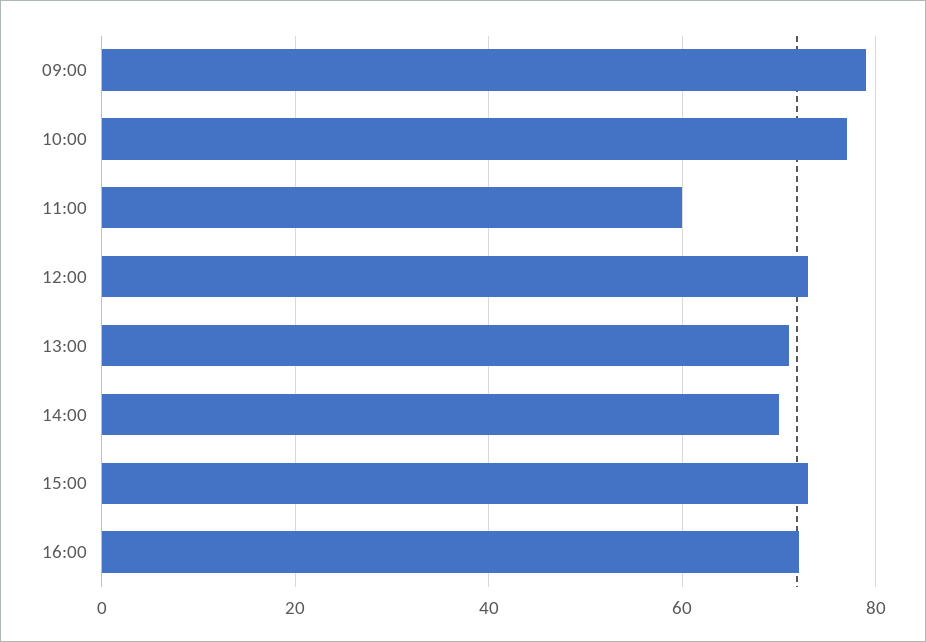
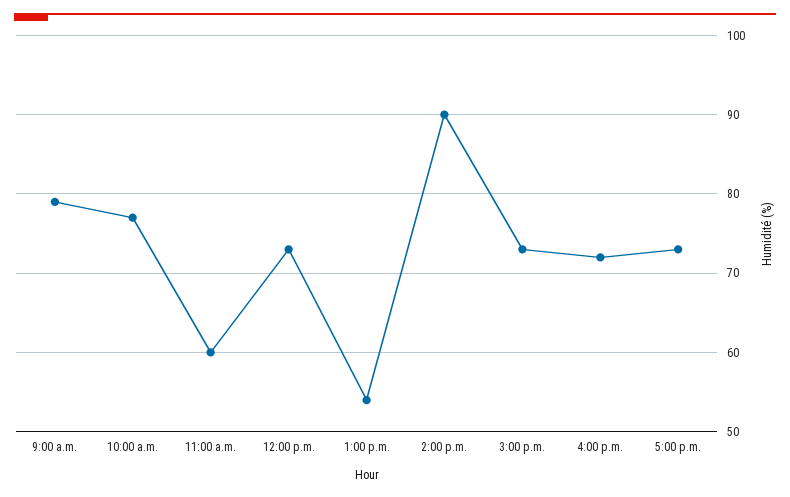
13:00: 70 -> 54
14:00: 70 -> 90
5:00 p.m.: none -> 73

